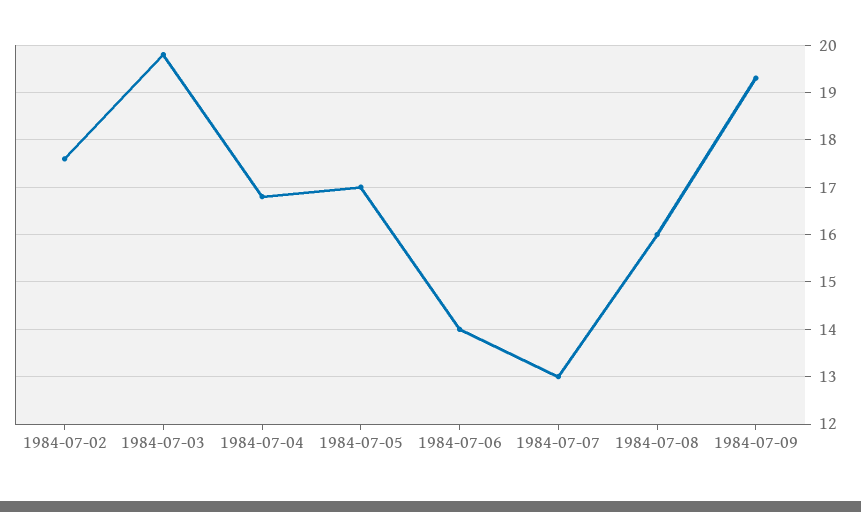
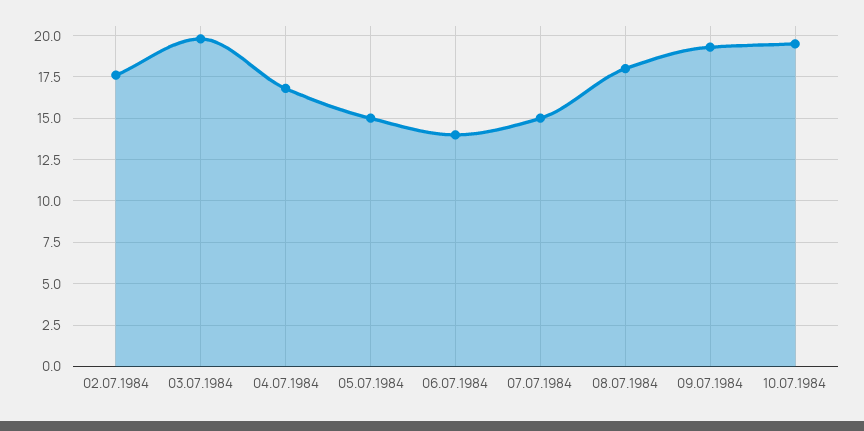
1984-07-05: 17 -> 15
1984-07-07: 13 -> 15
1984-07-08: 16 -> 18
10.07.1984: none -> 19.5

